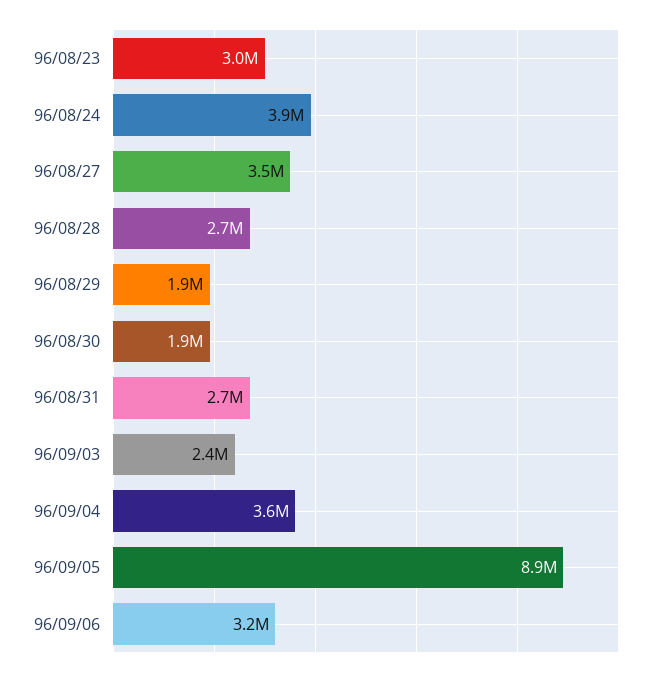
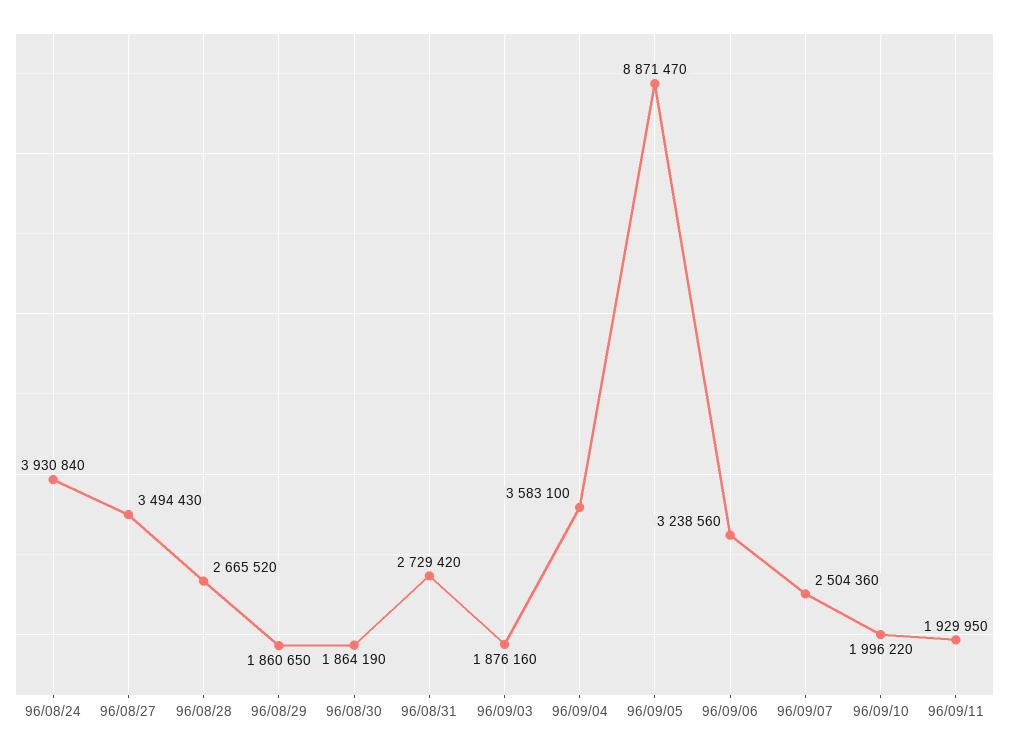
96/08/23: 3000000 -> none
96/09/03: 2400000 -> 1876160
96/09/07: none -> 2504360
96/09/10: none -> 1996220
96/09/11: none -> 1929950

